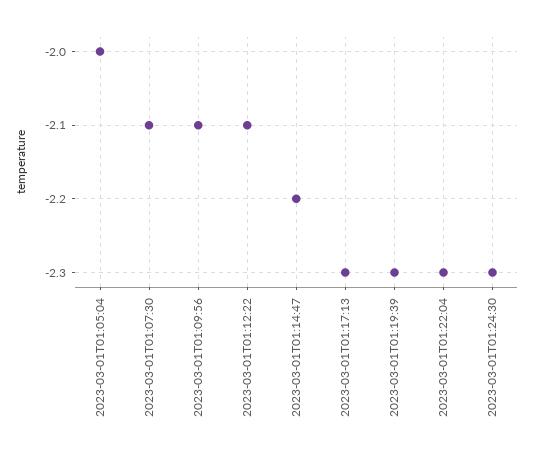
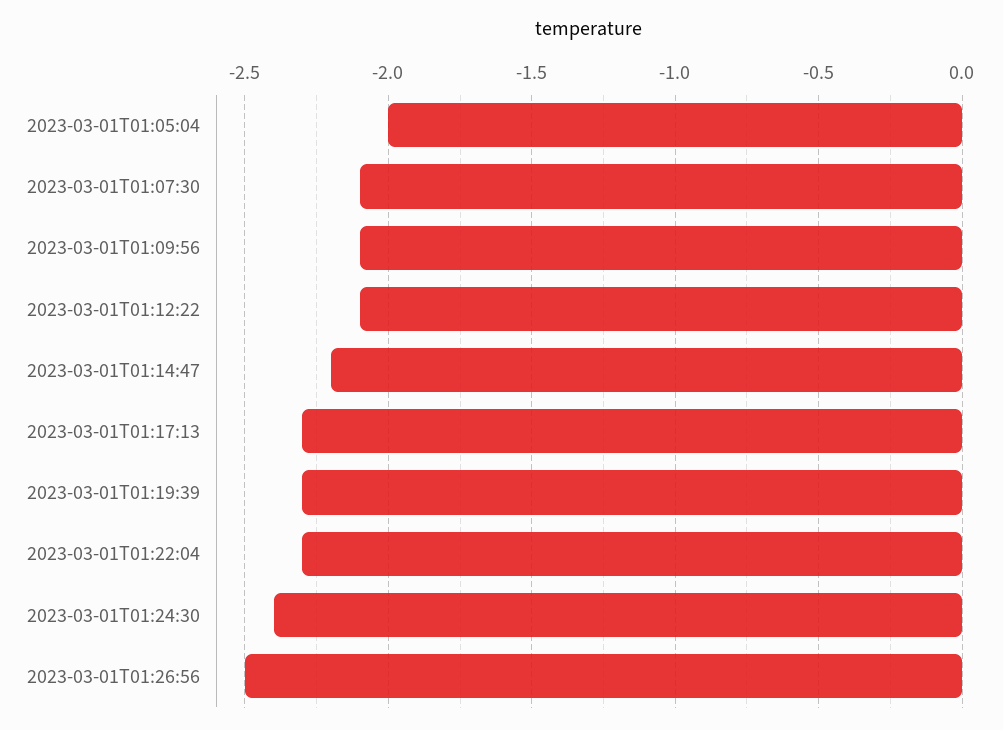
2023-03-01T01:24:30: -2.3 -> -2.4
2023-03-01T01:26:56: none -> -2.5

